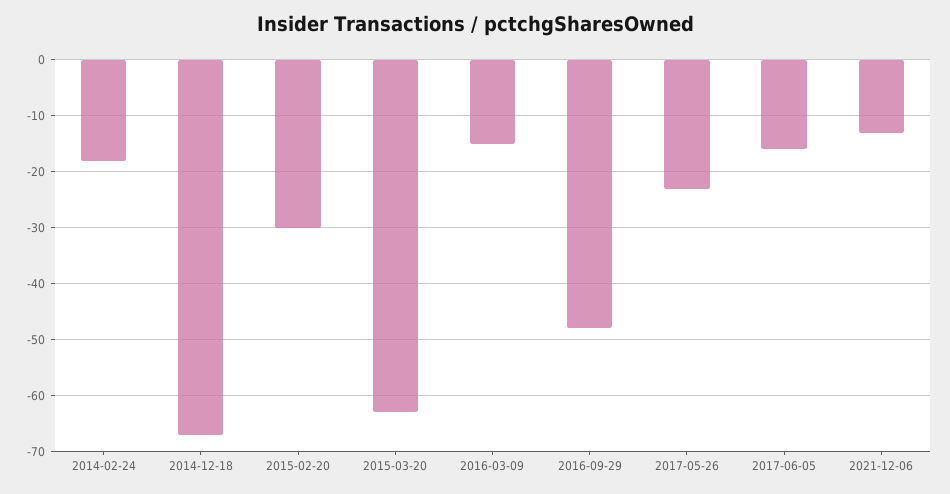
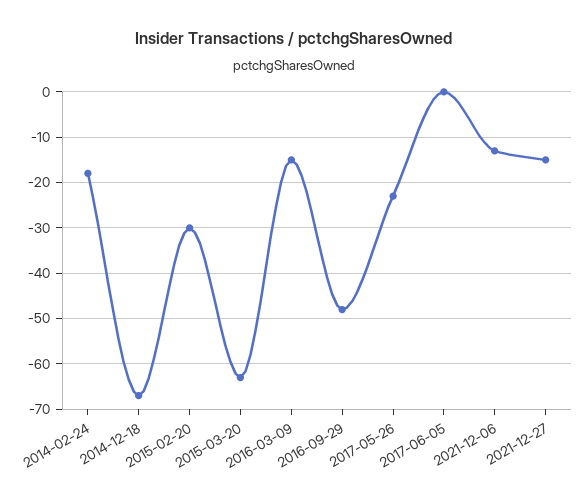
2017-06-05: -15 -> 0
2021-12-27: none -> -15

